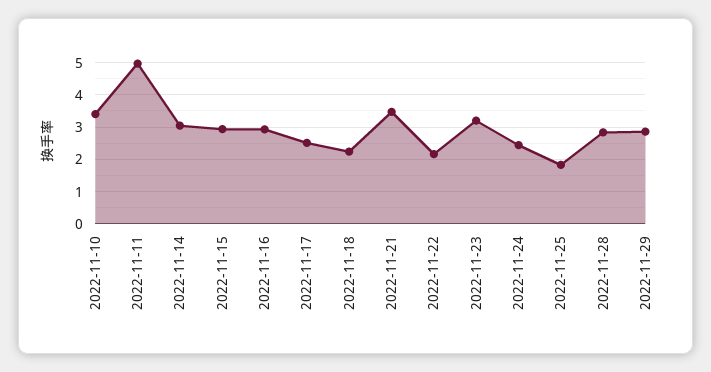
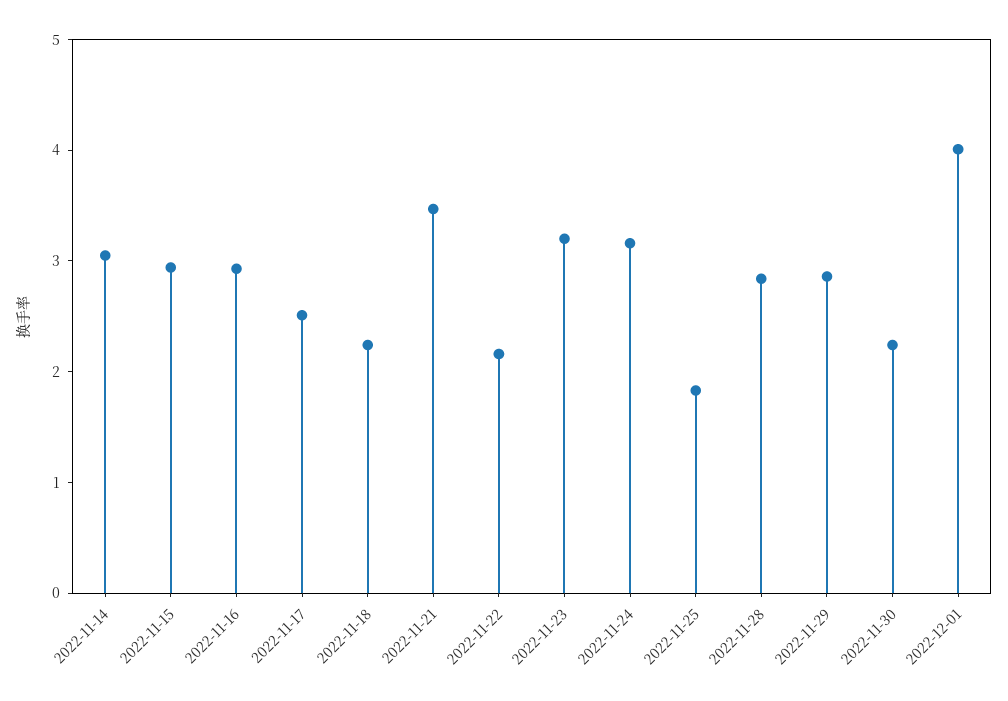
2022-11-10: 3.4 -> none
2022-11-11: 5 -> none
2022-11-24: 2.4 -> 3.2
2022-11-30: none -> 2.2
2022-12-01: none -> 4

